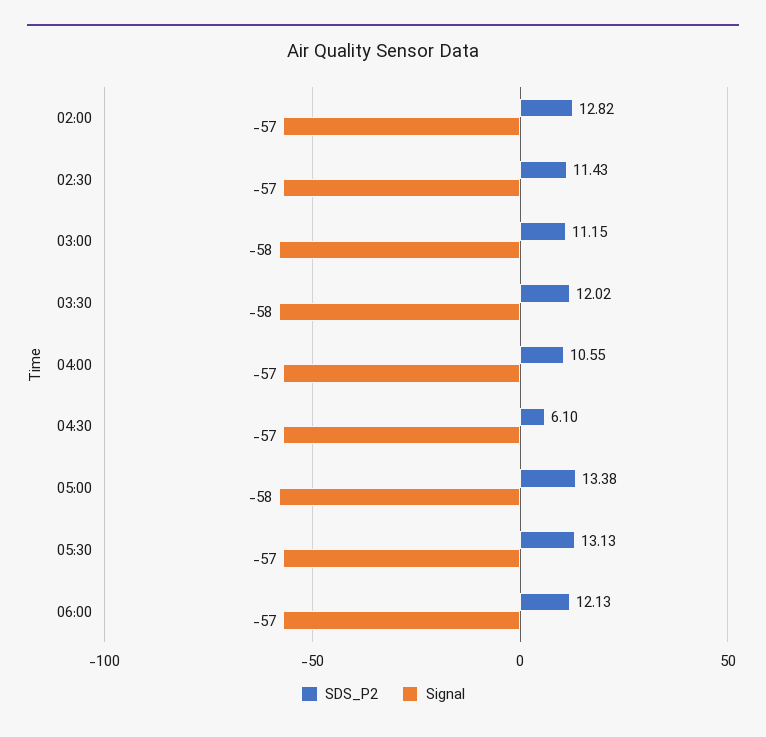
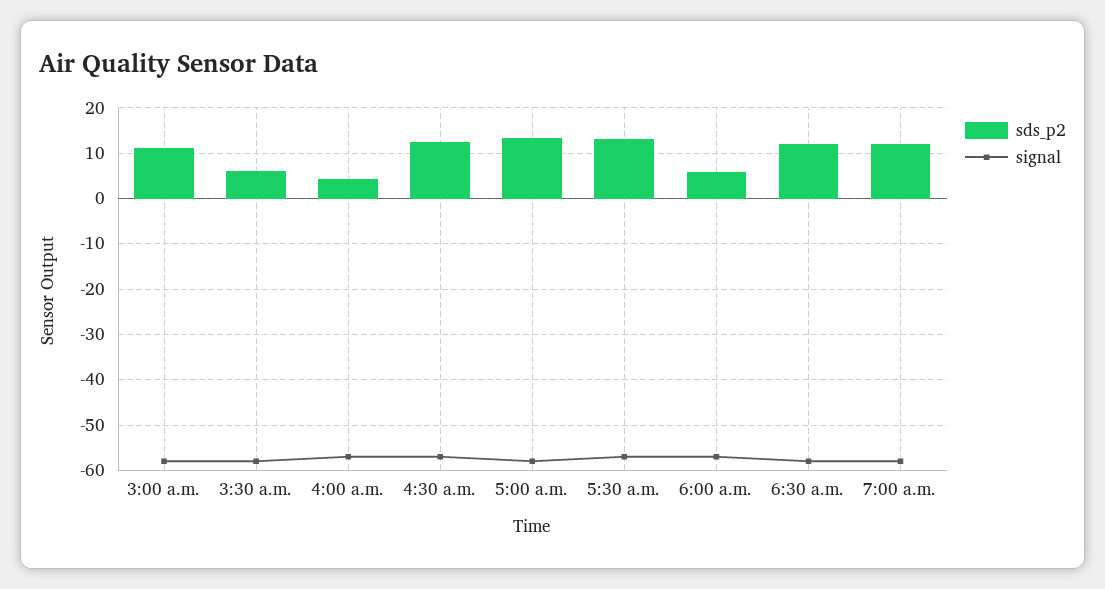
SDS_P2, 02:00: 12.82 -> none
Signal, 02:00: -57 -> none
SDS_P2, 02:30: 11.43 -> none
Signal, 02:30: -57 -> none
SDS_P2, 03:30: 12.02 -> 6
SDS_P2, 04:00: 10.55 -> 4
SDS_P2, 04:30: 6.1 -> 12
SDS_P2, 06:00: 12.13 -> 6
SDS_P2, 6:30 a.m.: none -> 12
Signal, 6:30 a.m.: none -> -58
SDS_P2, 7:00 a.m.: none -> 12
Signal, 7:00 a.m.: none -> -58

